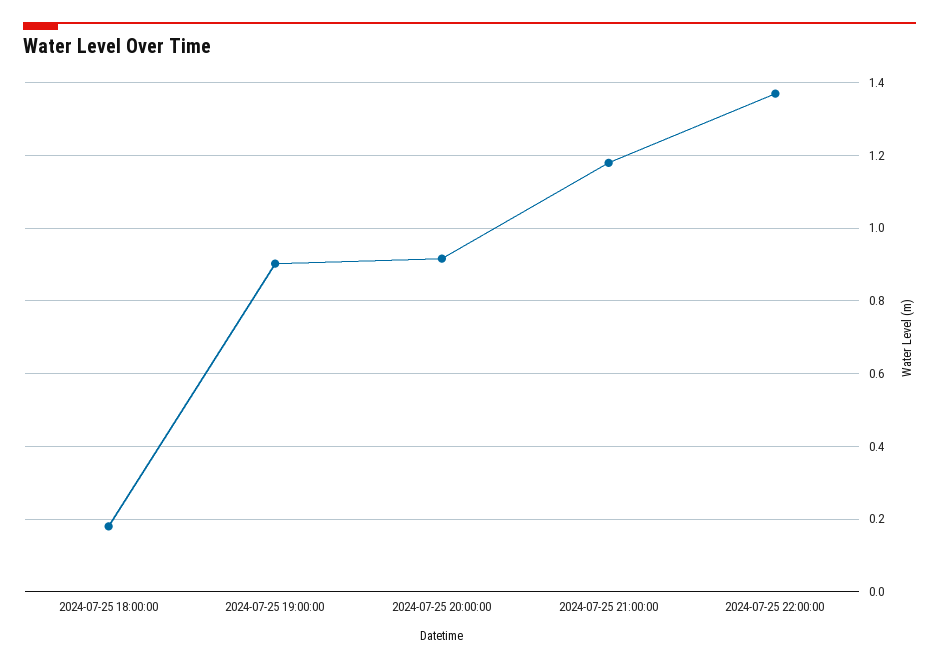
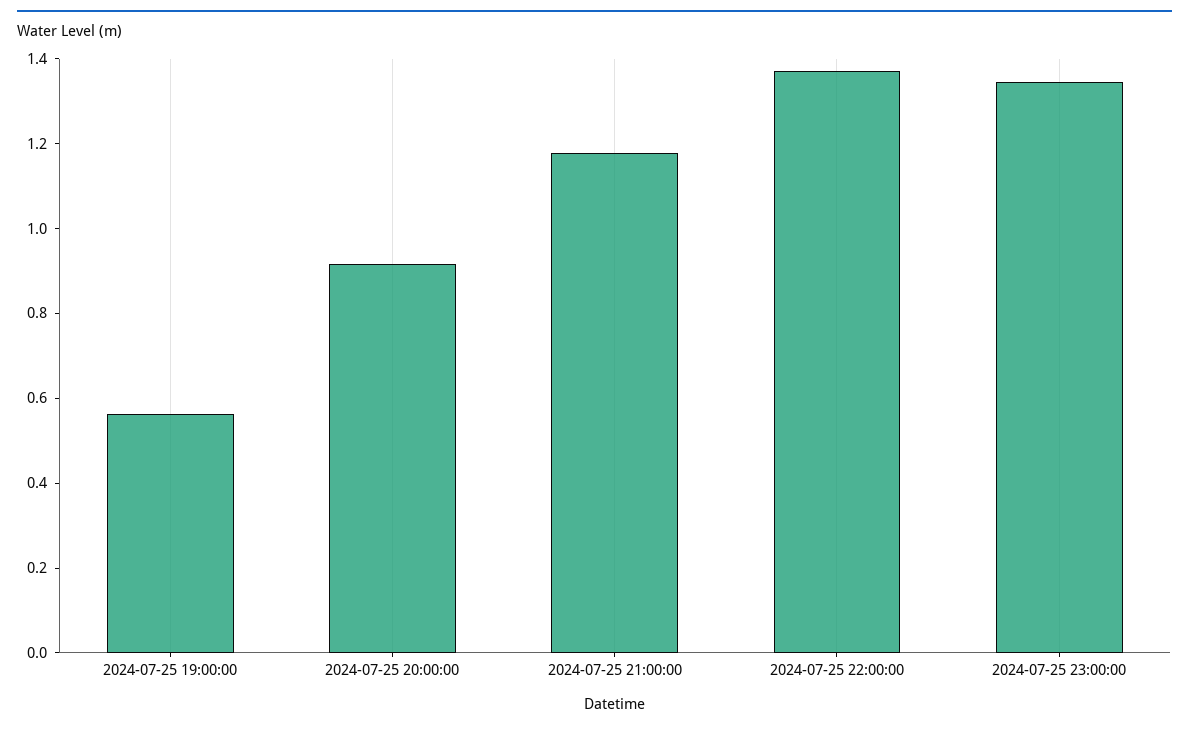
2024-07-25 18:00:00: 0.18 -> none
2024-07-25 19:00:00: 0.9 -> 0.55
2024-07-25 23:00:00: none -> 1.35

